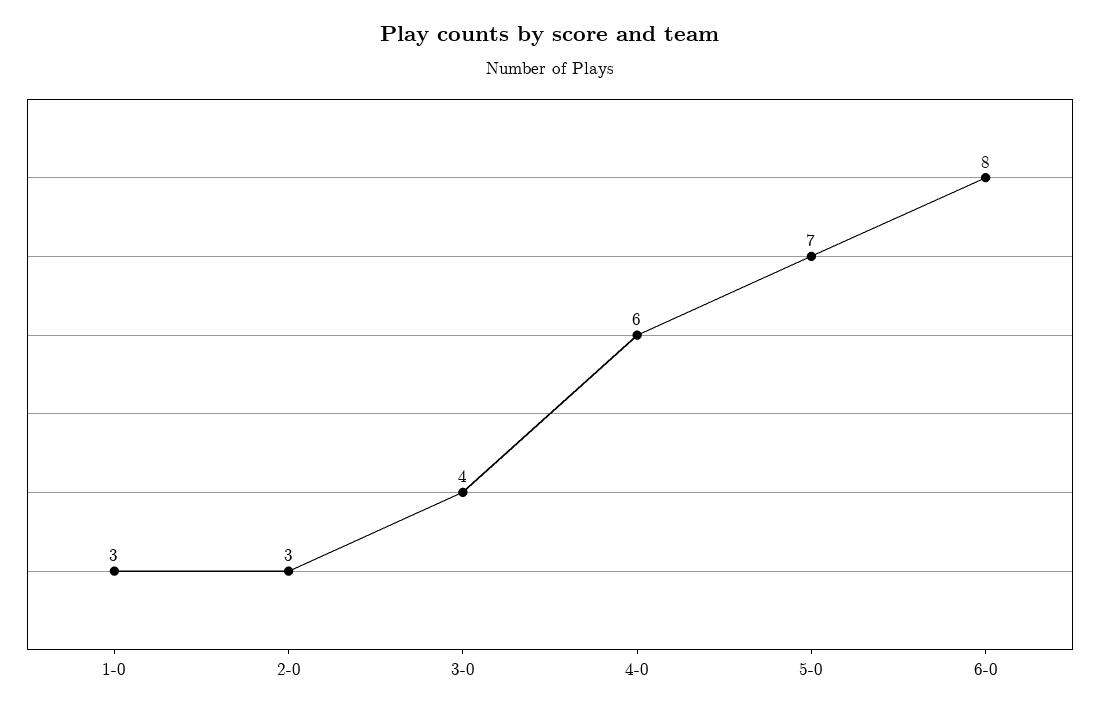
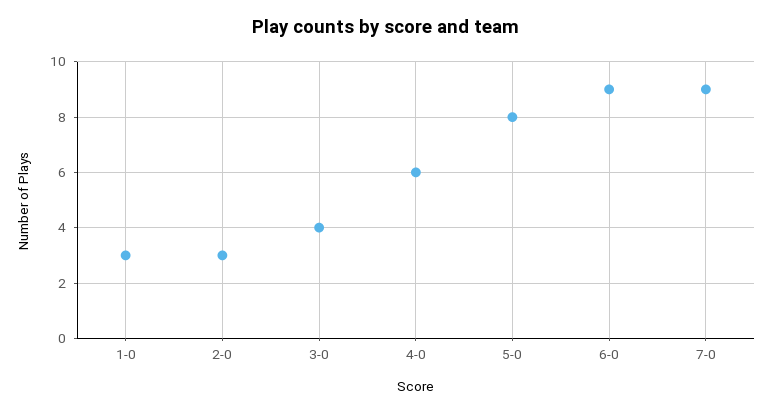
5-0: 7 -> 8
6-0: 8 -> 9
7-0: none -> 9

